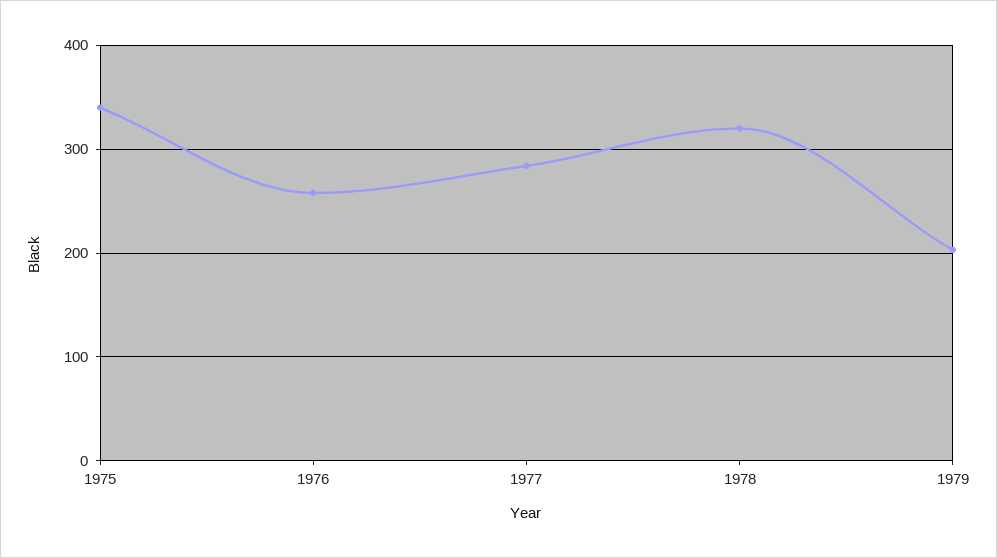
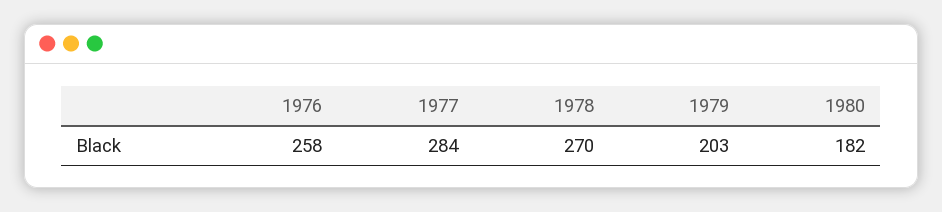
1975: 340 -> none
1978: 320 -> 270
1980: none -> 182

